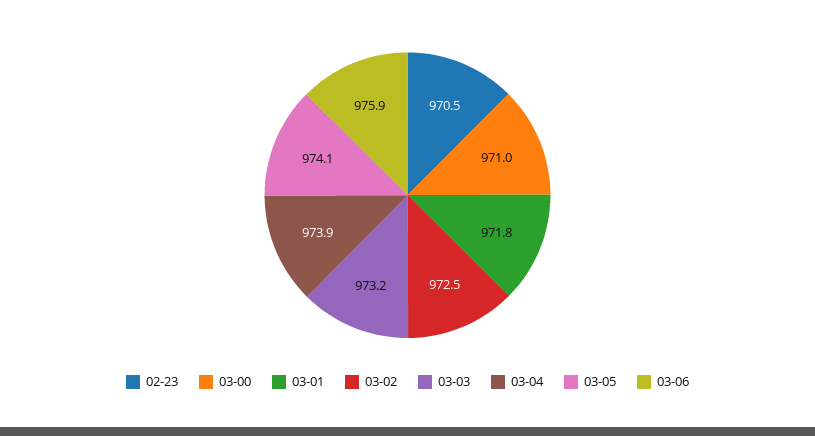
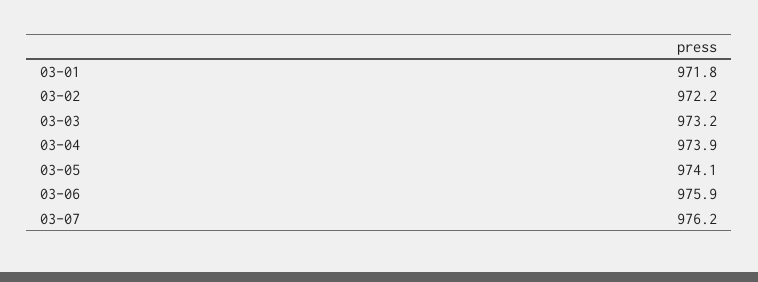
02-23: 970.5 -> none
03-00: 971 -> none
03-02: 972.5 -> 972.2
03-07: none -> 976.2

